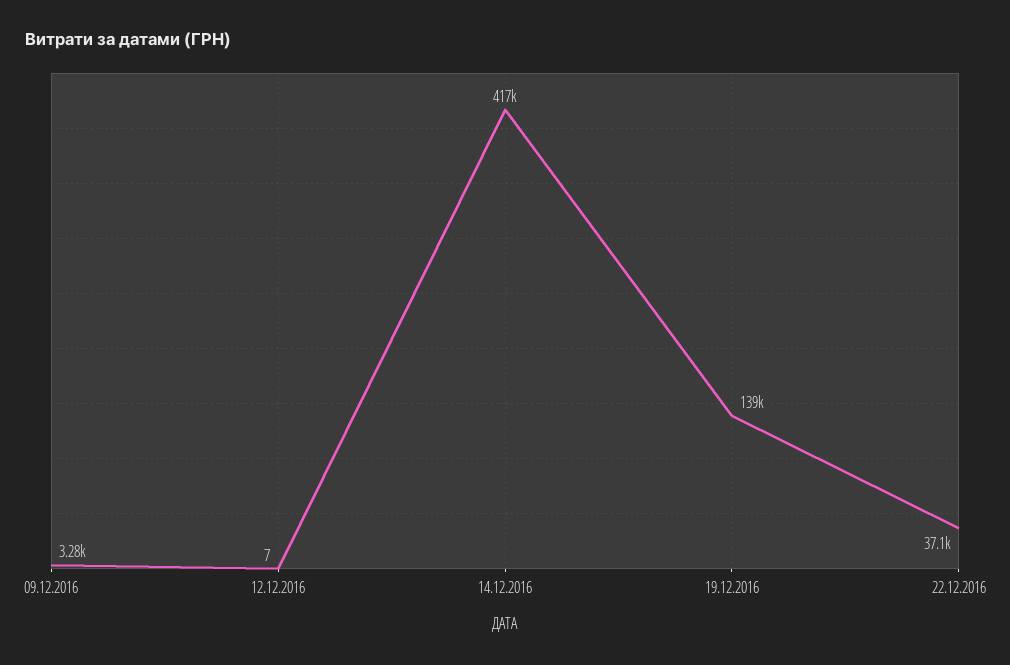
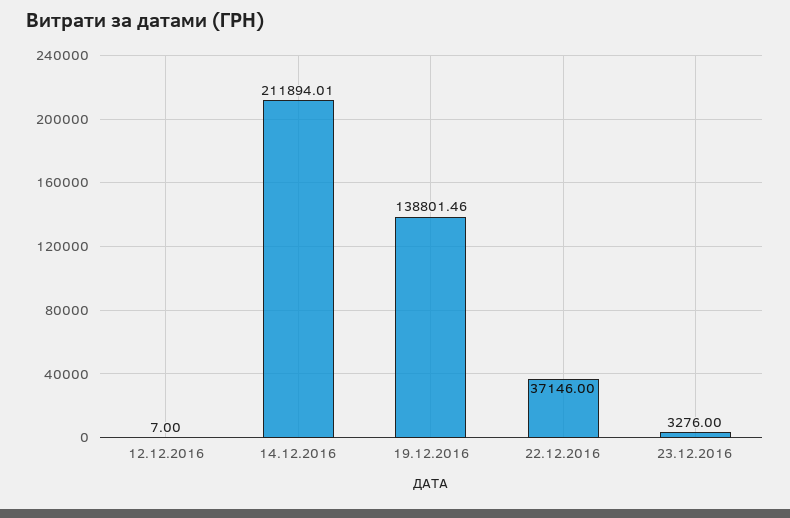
09.12.2016: 3280 -> none
14.12.2016: 417000 -> 211894.01
23.12.2016: none -> 3276

